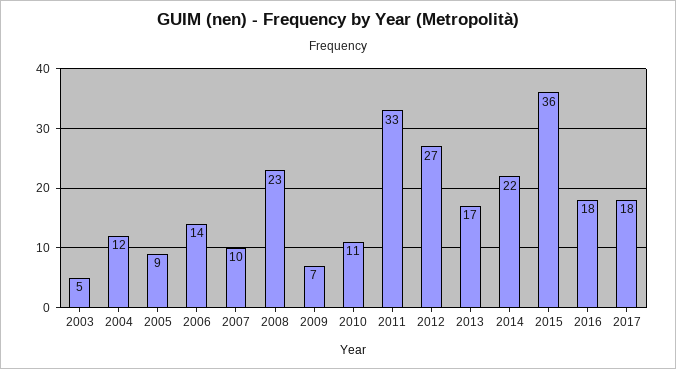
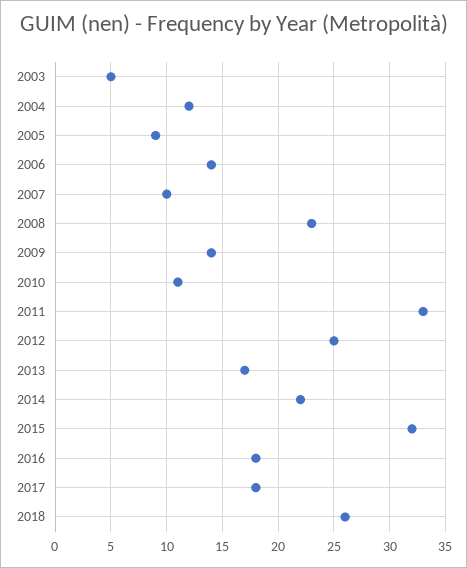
2009: 7 -> 14
2012: 27 -> 25
2015: 36 -> 32
2018: none -> 26

